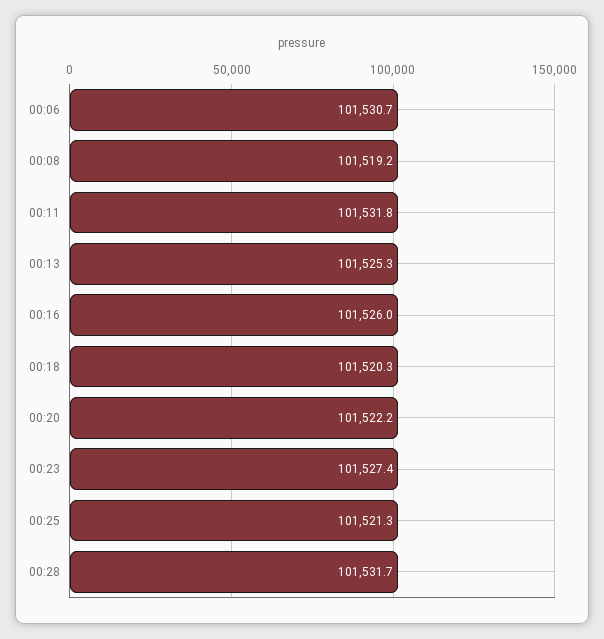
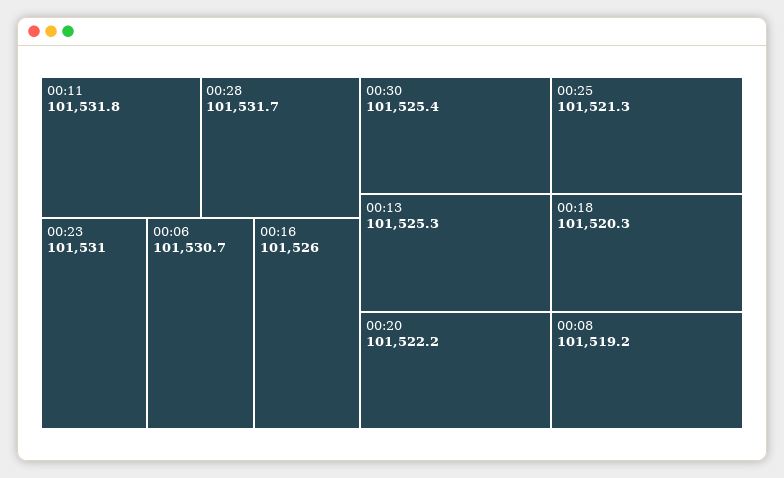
00:23: 101527.4 -> 101531
00:30: none -> 101525.4

